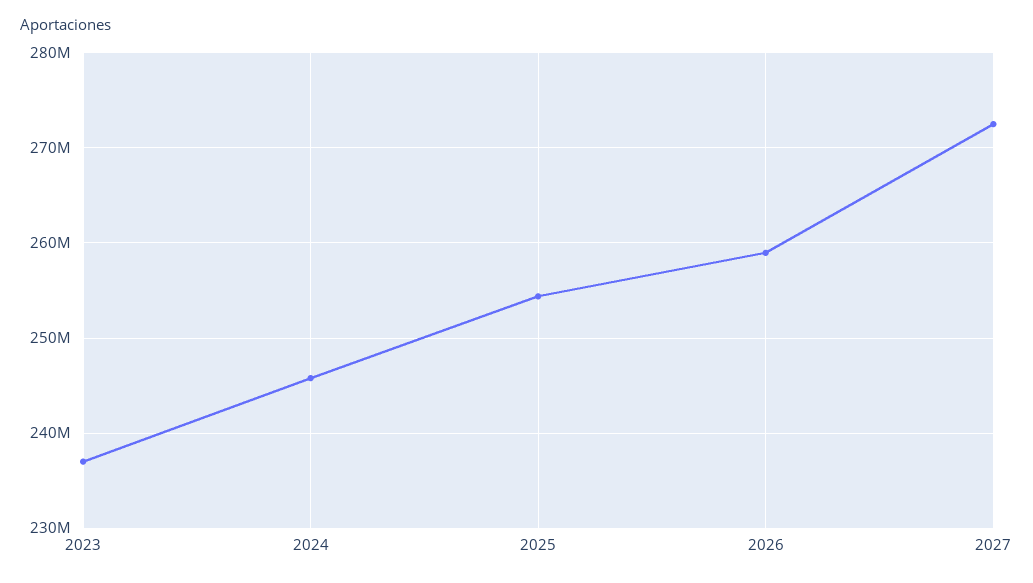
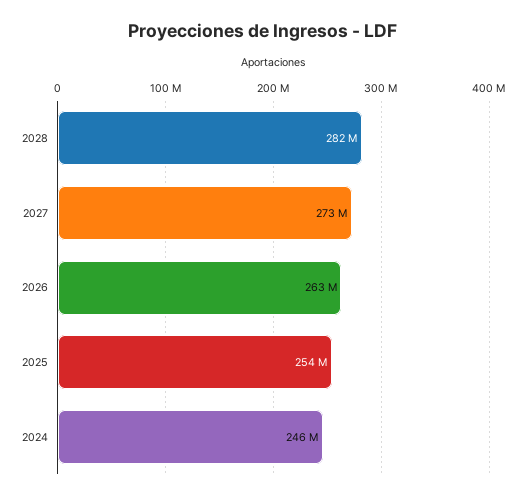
2023: 237000000 -> none
2026: 259000000 -> 263000000
2028: none -> 282000000

